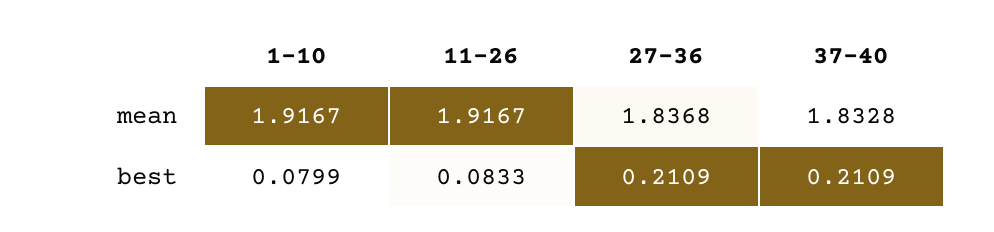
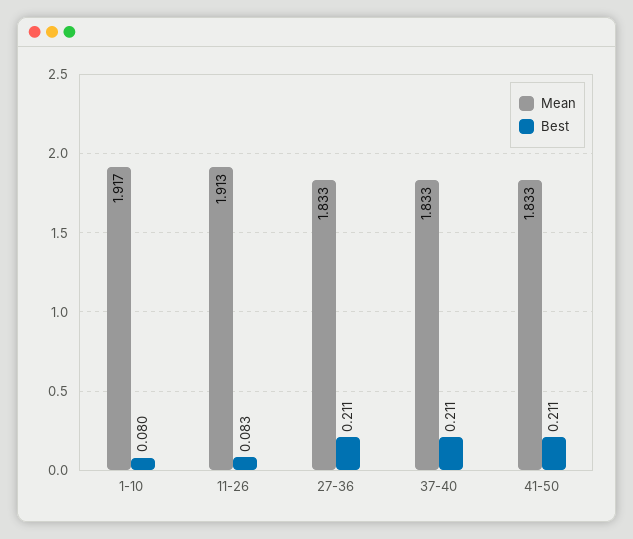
mean, 11-26: 1.9167 -> 1.913
mean, 27-36: 1.8368 -> 1.833
mean, 41-50: none -> 1.833
best, 41-50: none -> 0.211

